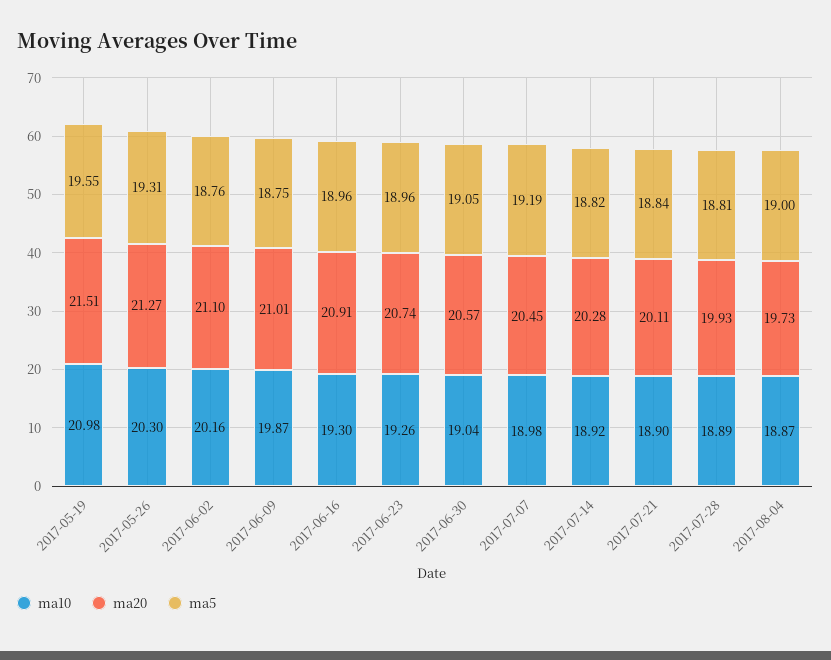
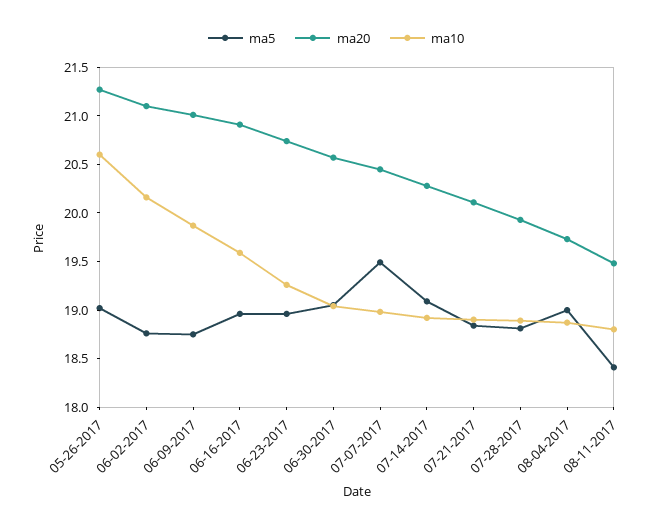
ma10, 2017-05-19: 20.98 -> none
ma20, 2017-05-19: 21.51 -> none
ma5, 2017-05-19: 19.55 -> none
ma10, 2017-05-26: 20.3 -> 20.6
ma5, 2017-05-26: 19.31 -> 19
ma10, 2017-06-16: 19.3 -> 19.6
ma5, 2017-07-07: 19.19 -> 19.5
ma5, 2017-07-14: 18.82 -> 19.1
ma5, 08-11-2017: none -> 18.4
ma20, 08-11-2017: none -> 19.5
ma10, 08-11-2017: none -> 18.8

